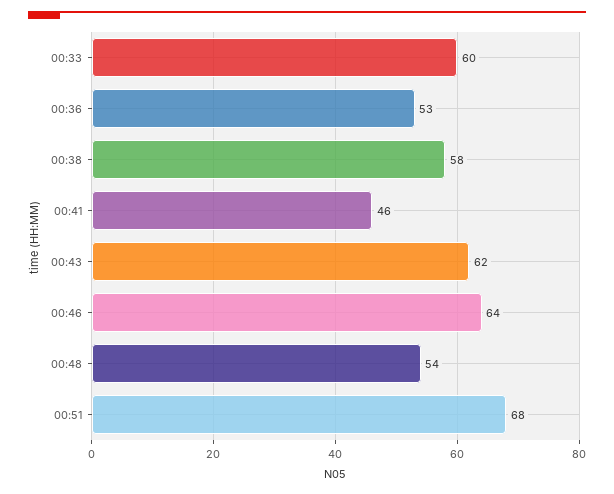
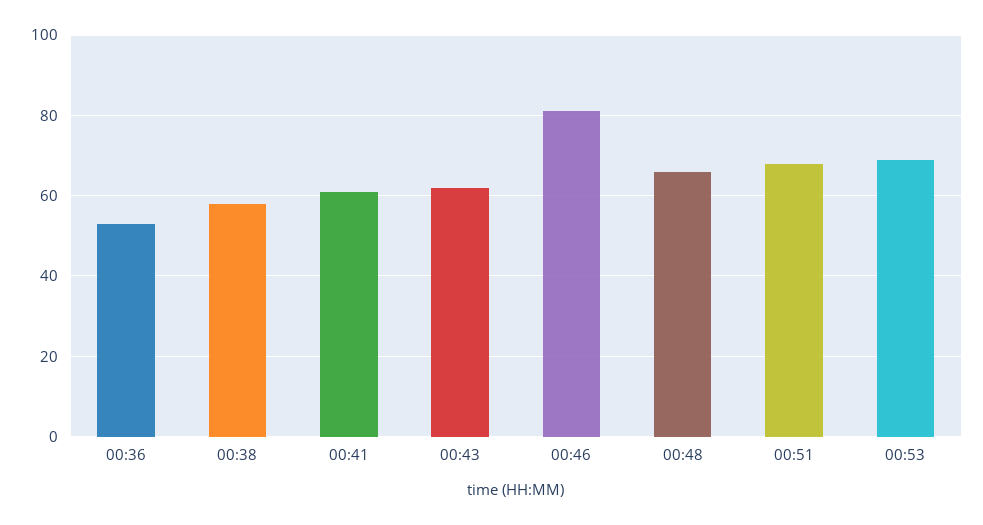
00:33: 60 -> none
00:41: 46 -> 60
00:46: 64 -> 80
00:48: 54 -> 65
00:53: none -> 70

